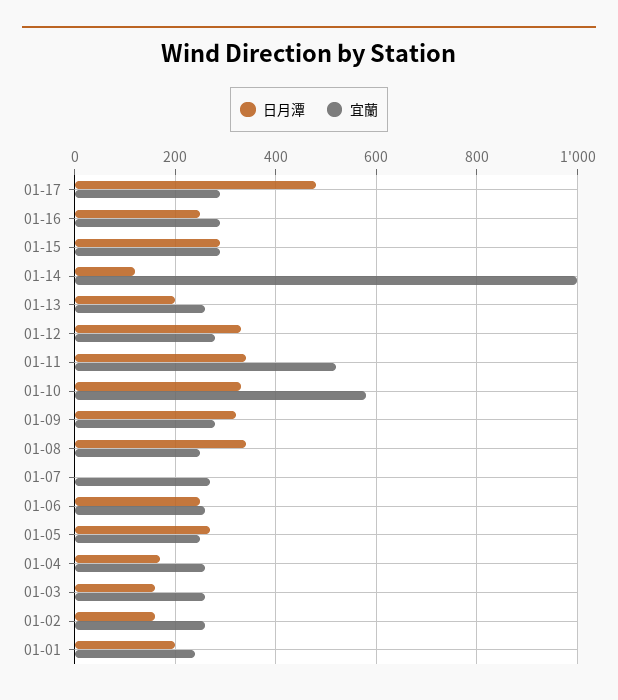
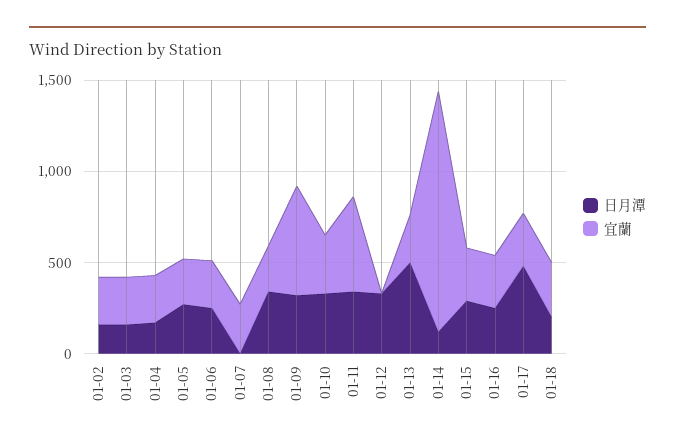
宜蘭, 01-14: 1000 -> 1300
日月潭, 01-13: 200 -> 500
宜蘭, 01-12: 280 -> 0
宜蘭, 01-10: 580 -> 300
宜蘭, 01-09: 280 -> 600
日月潭, 01-01: 200 -> none
宜蘭, 01-01: 240 -> none
日月潭, 01-18: none -> 200
宜蘭, 01-18: none -> 300

